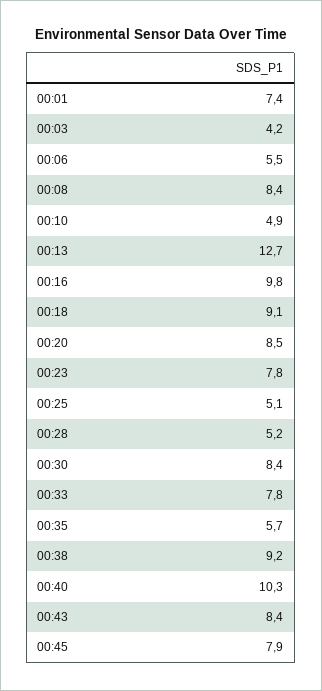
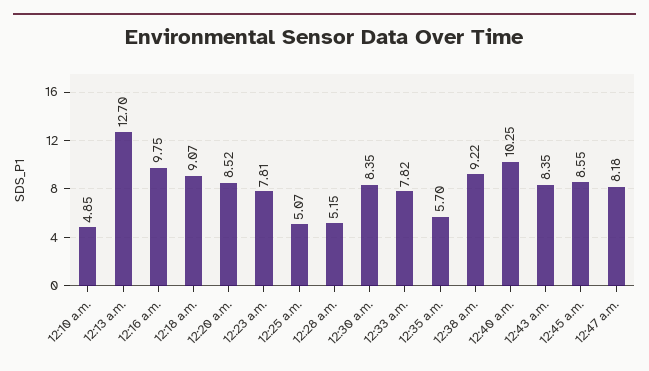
00:01: 7.4 -> none
00:03: 4.2 -> none
00:06: 5.5 -> none
00:08: 8.4 -> none
00:45: 7.9 -> 8.55
12:47 a.m.: none -> 8.18

